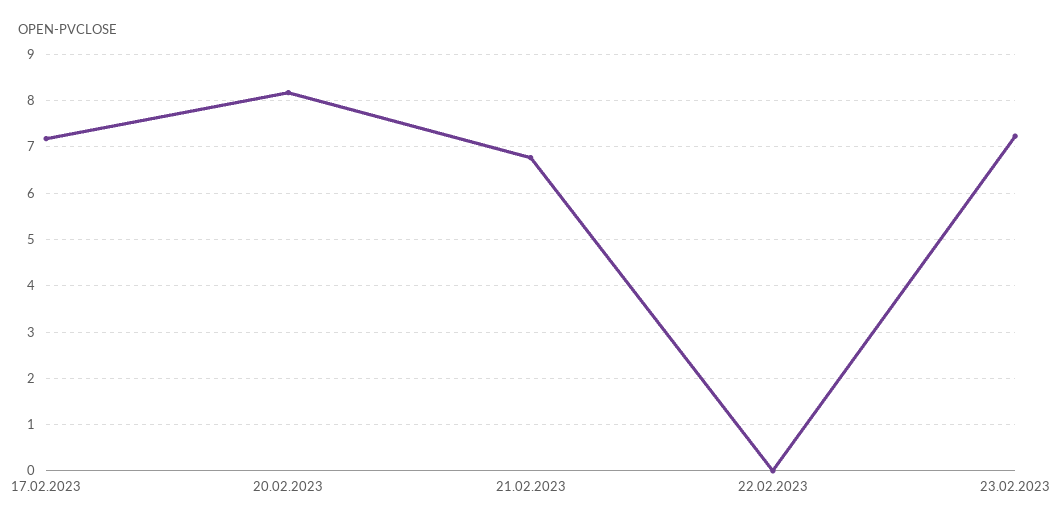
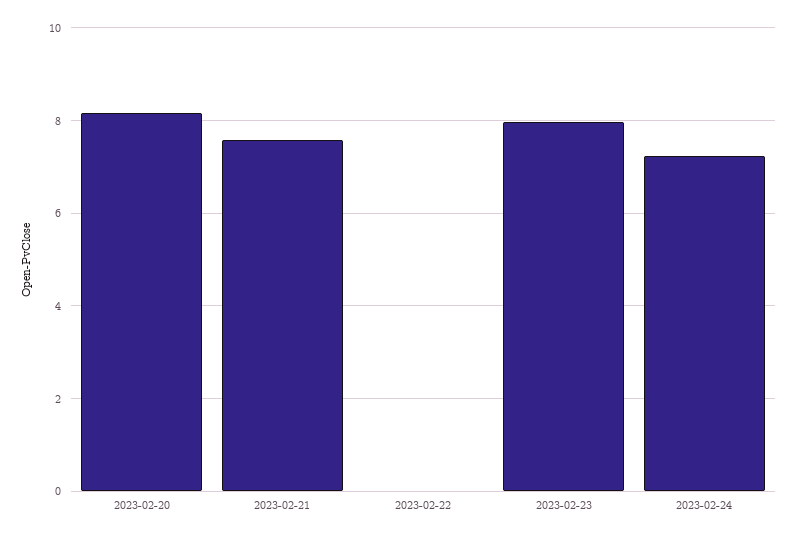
17.02.2023: 7.2 -> none
21.02.2023: 6.8 -> 7.6
23.02.2023: 7.2 -> 8
2023-02-24: none -> 7.2

